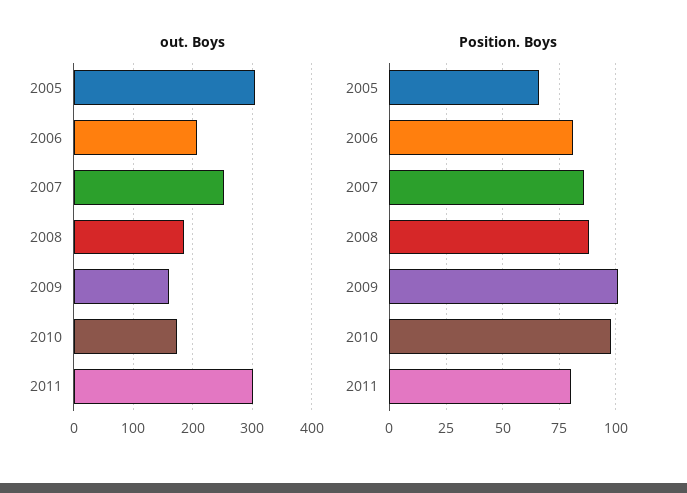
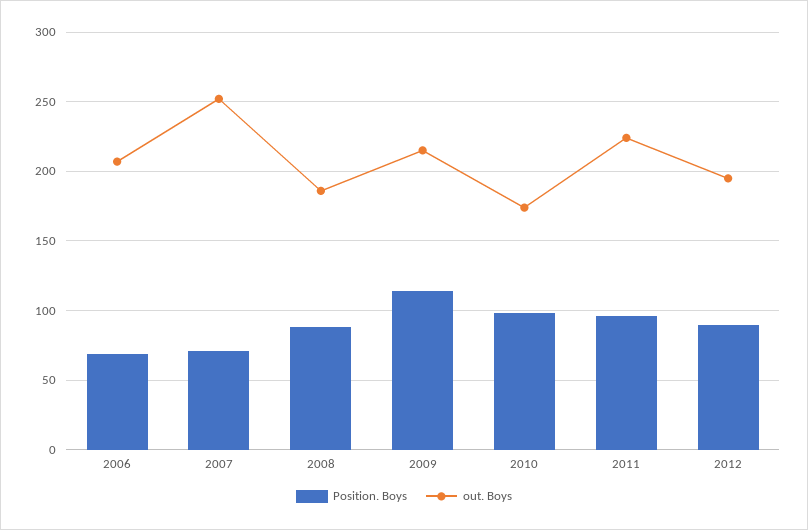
out. Boys, 2005: 300 -> none
out. Boys, 2009: 160 -> 215
out. Boys, 2011: 300 -> 225
Position. Boys, 2005: 65 -> none
Position. Boys, 2006: 80 -> 70
Position. Boys, 2007: 85 -> 70
Position. Boys, 2009: 100 -> 115
Position. Boys, 2011: 80 -> 95
Position. Boys, 2012: none -> 90
out. Boys, 2012: none -> 195

